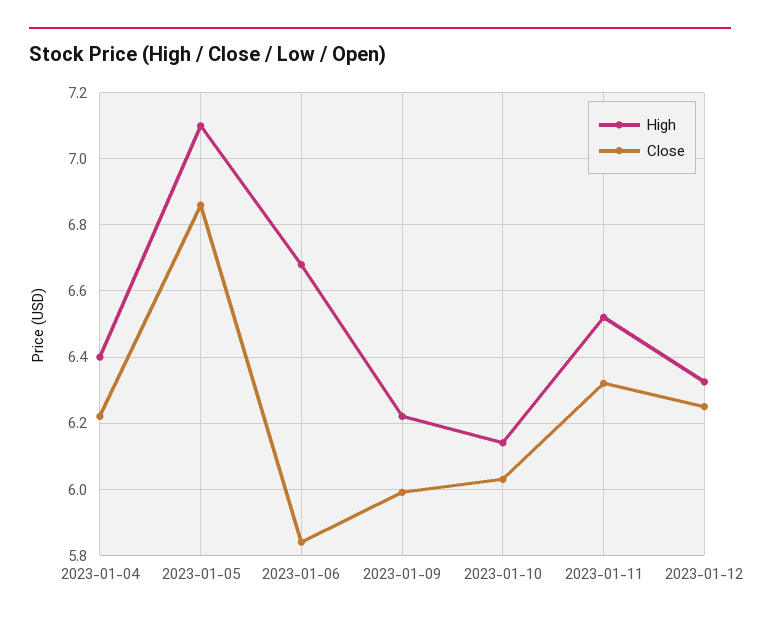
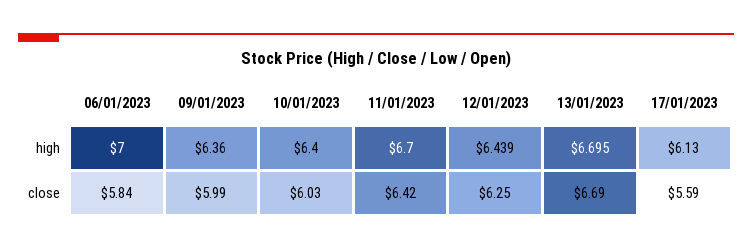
High, 2023-01-04: 6.4 -> none
Close, 2023-01-04: 6.22 -> none
High, 2023-01-05: 7.1 -> none
Close, 2023-01-05: 6.86 -> none
High, 2023-01-06: 6.68 -> 7
High, 2023-01-09: 6.22 -> 6.36
High, 2023-01-10: 6.14 -> 6.4
High, 2023-01-11: 6.52 -> 6.7
Close, 2023-01-11: 6.32 -> 6.42
High, 2023-01-12: 6.32 -> 6.439
High, 13/01/2023: none -> 6.695
High, 17/01/2023: none -> 6.13
Close, 13/01/2023: none -> 6.69
Close, 17/01/2023: none -> 5.59

